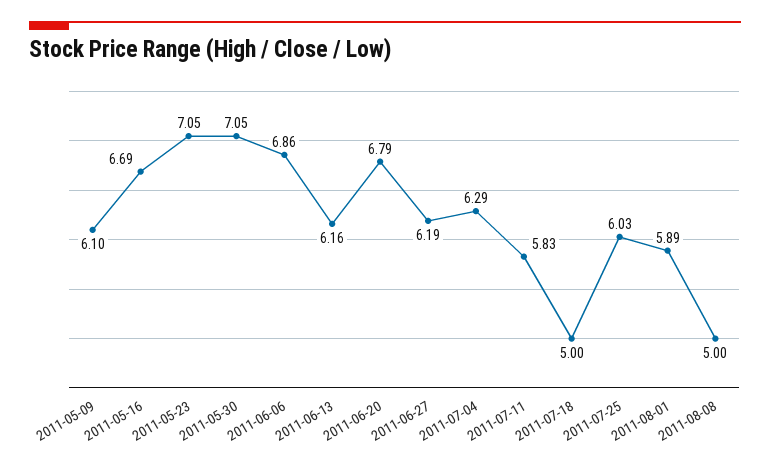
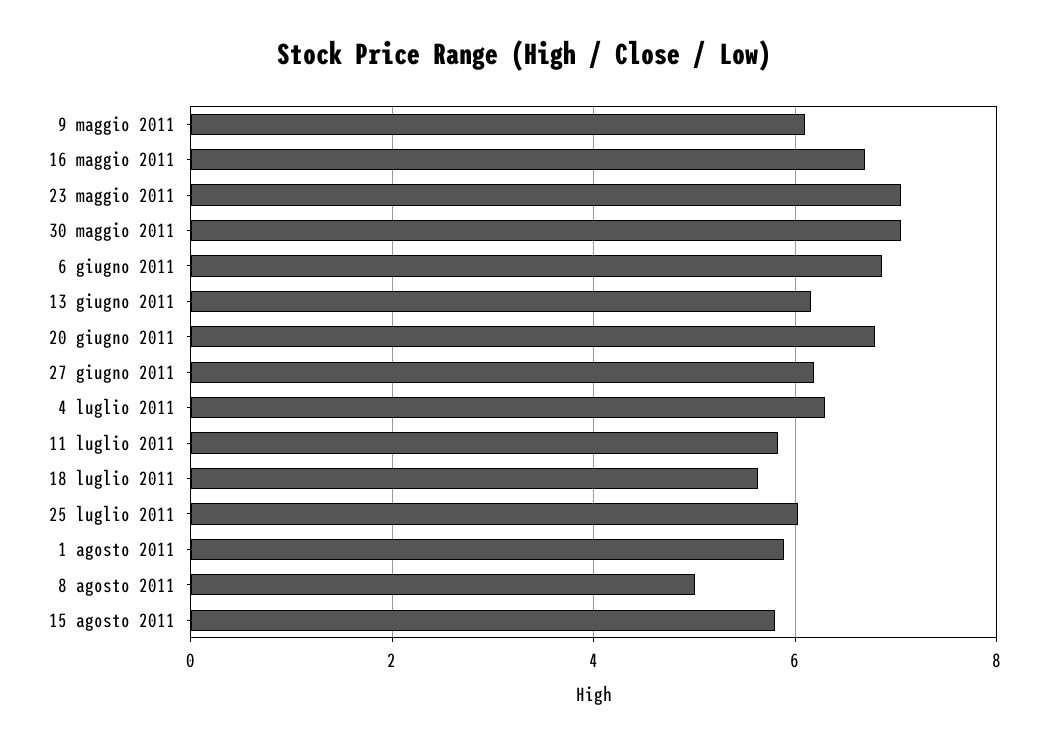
2011-07-18: 5 -> 5.6
15 agosto 2011: none -> 5.8

